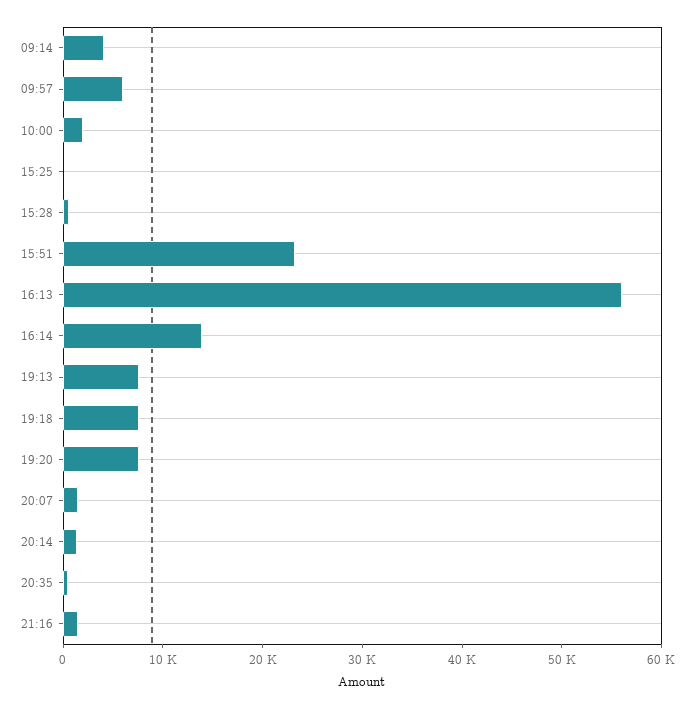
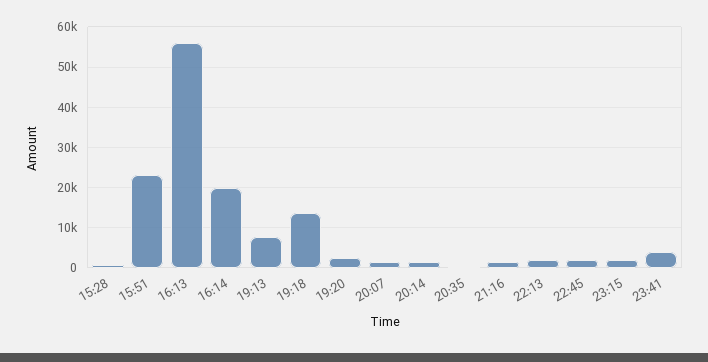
09:14: 4000 -> none
09:57: 6000 -> none
10:00: 2000 -> none
15:25: 0 -> none
16:14: 14000 -> 20000
19:18: 8000 -> 14000
19:20: 8000 -> 2000
22:13: none -> 2000
22:45: none -> 2000
23:15: none -> 2000
23:41: none -> 4000

